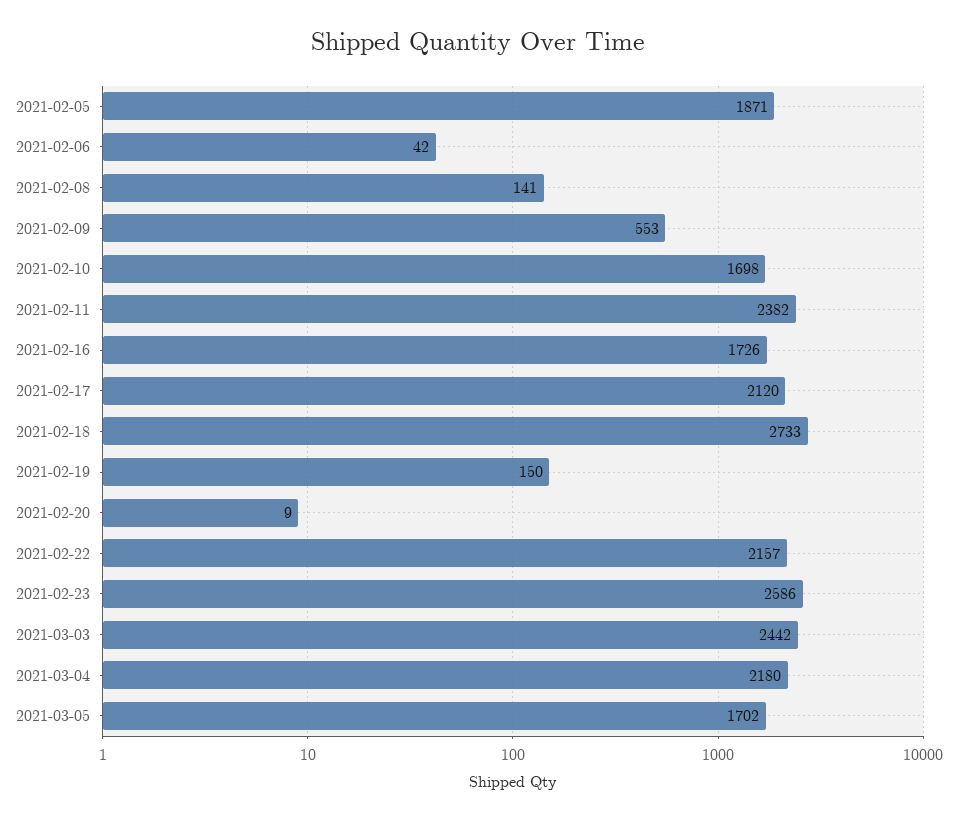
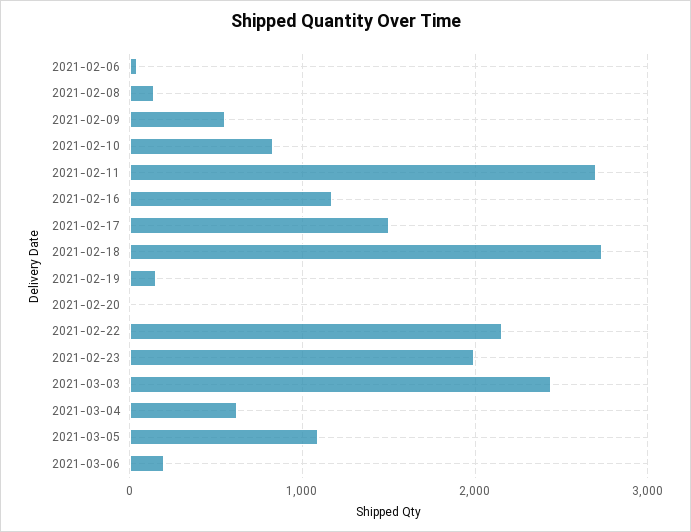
2021-02-05: 1871 -> none
2021-02-10: 1698 -> 800
2021-02-11: 2382 -> 2700
2021-02-16: 1726 -> 1200
2021-02-17: 2120 -> 1500
2021-02-23: 2586 -> 2000
2021-03-04: 2180 -> 600
2021-03-05: 1702 -> 1100
2021-03-06: none -> 200

